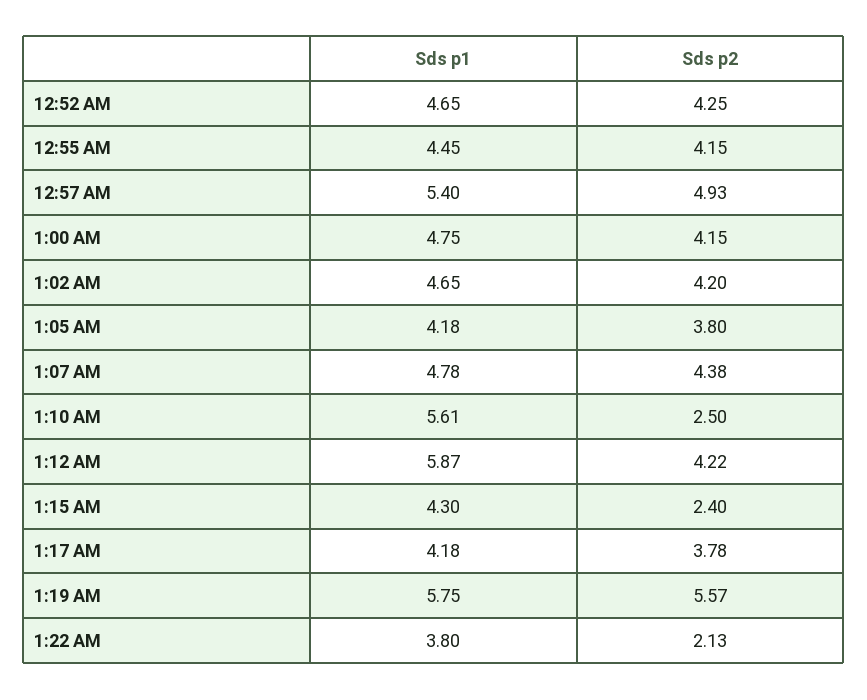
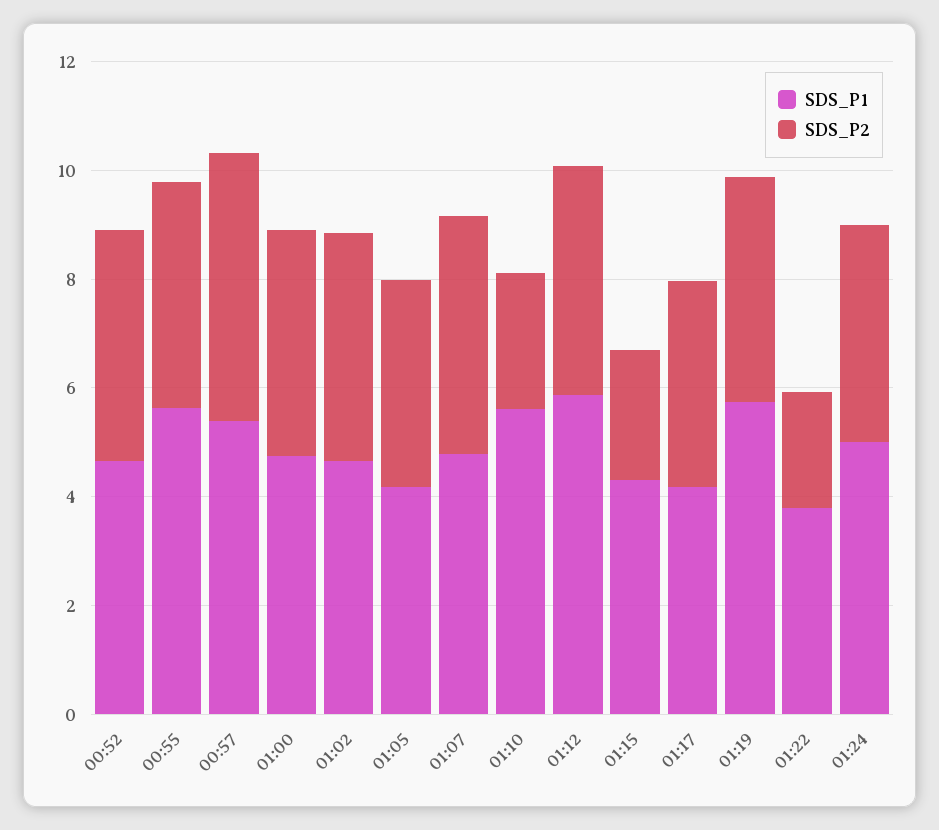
Sds p1, 12:55 AM: 4.45 -> 5.5
Sds p2, 1:19 AM: 5.57 -> 4
Sds p1, 01:24: none -> 5
Sds p2, 01:24: none -> 4

